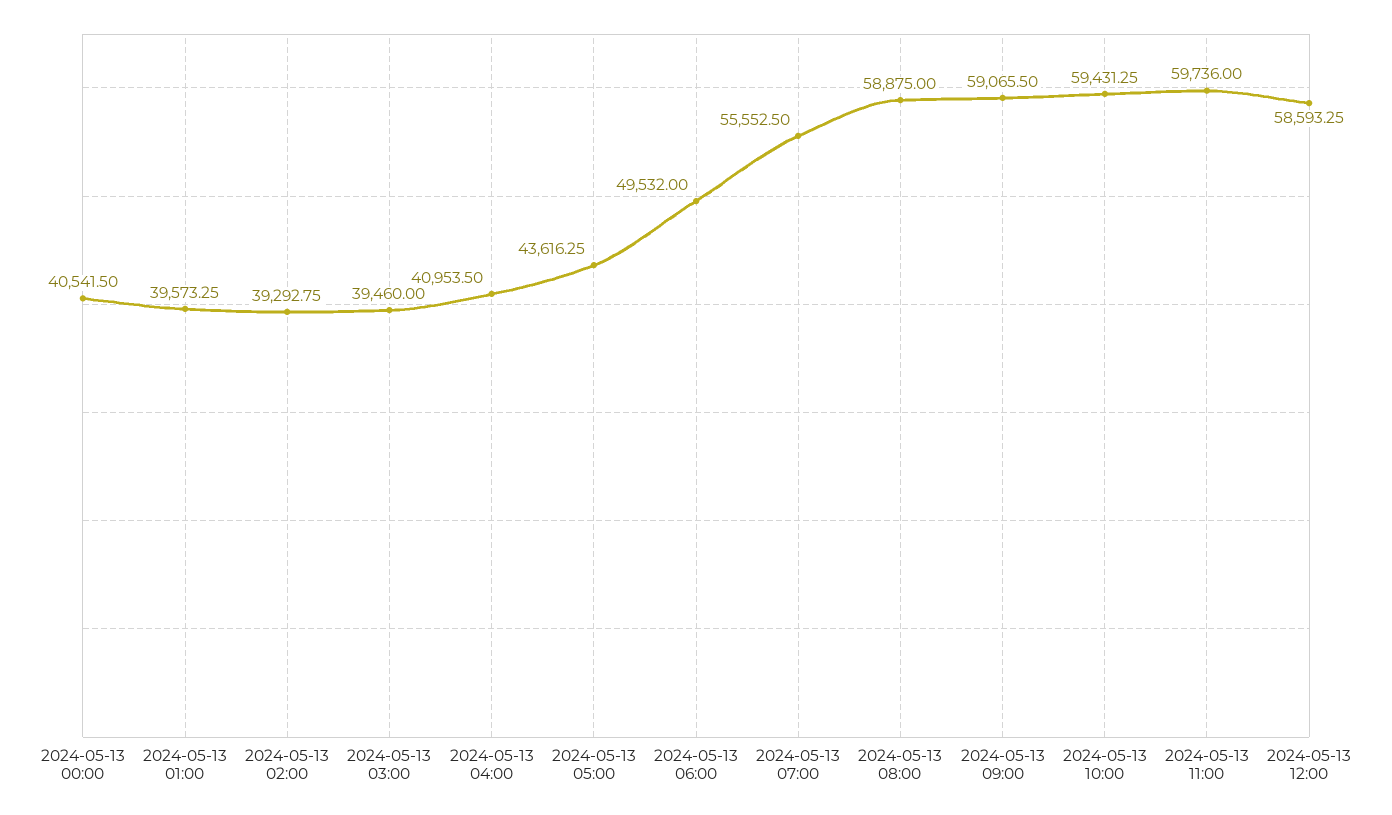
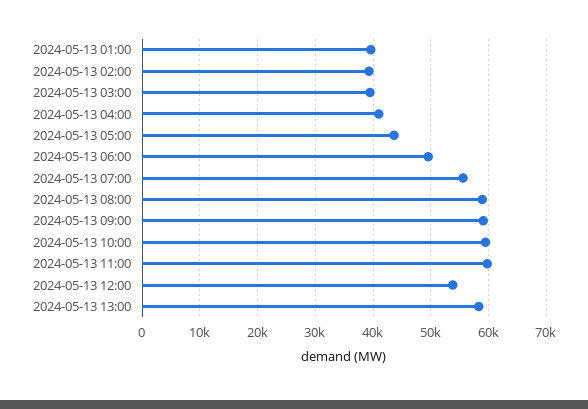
2024-05-13 00:00: 40541.5 -> none
2024-05-13 12:00: 58593.25 -> 54000
2024-05-13 13:00: none -> 58000

